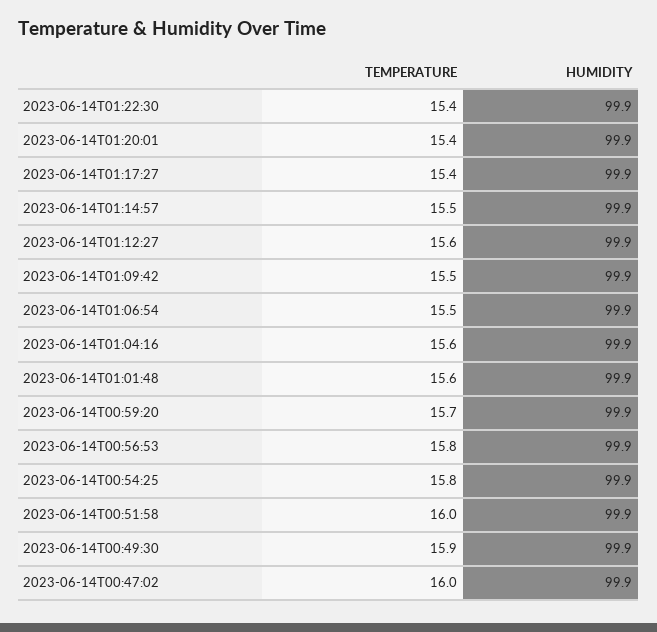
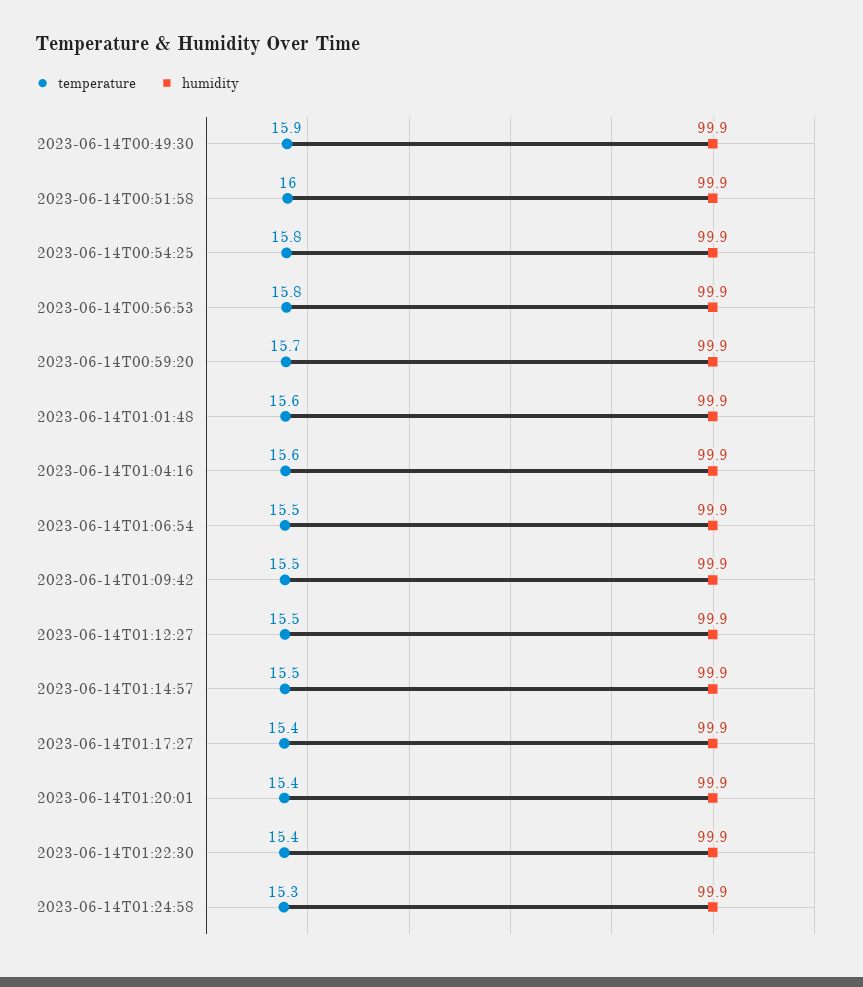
TEMPERATURE, 2023-06-14T01:12:27: 15.6 -> 15.5
TEMPERATURE, 2023-06-14T00:47:02: 16 -> none
HUMIDITY, 2023-06-14T00:47:02: 99.9 -> none
TEMPERATURE, 2023-06-14T01:24:58: none -> 15.3
HUMIDITY, 2023-06-14T01:24:58: none -> 99.9

